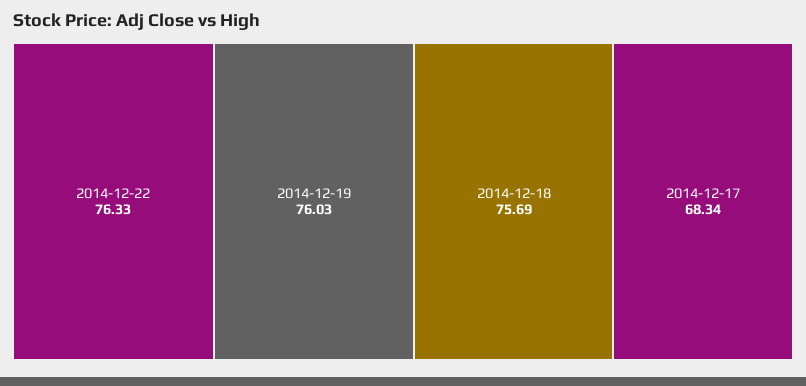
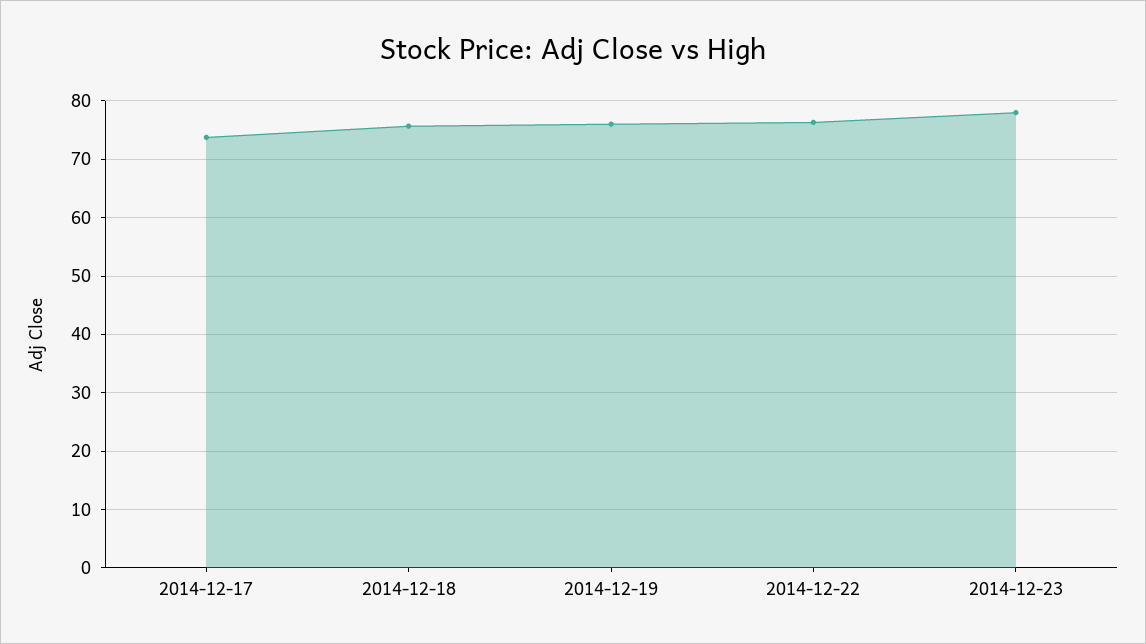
2014-12-17: 68.34 -> 74
2014-12-23: none -> 78

